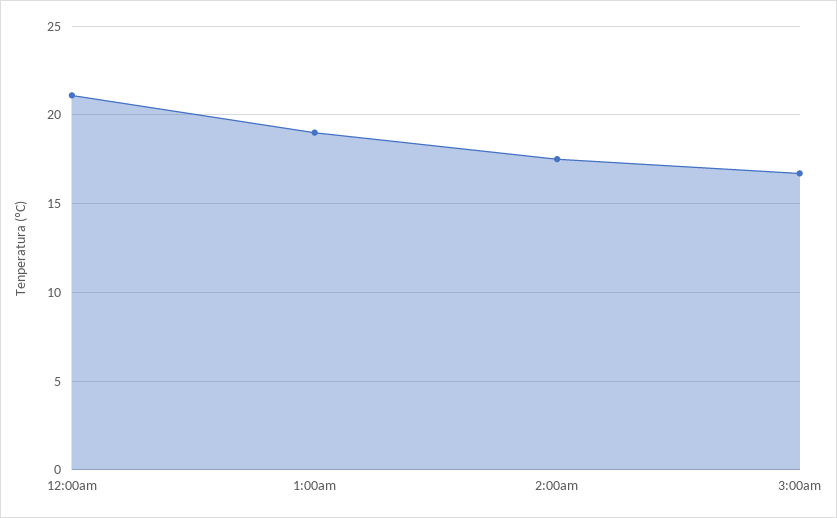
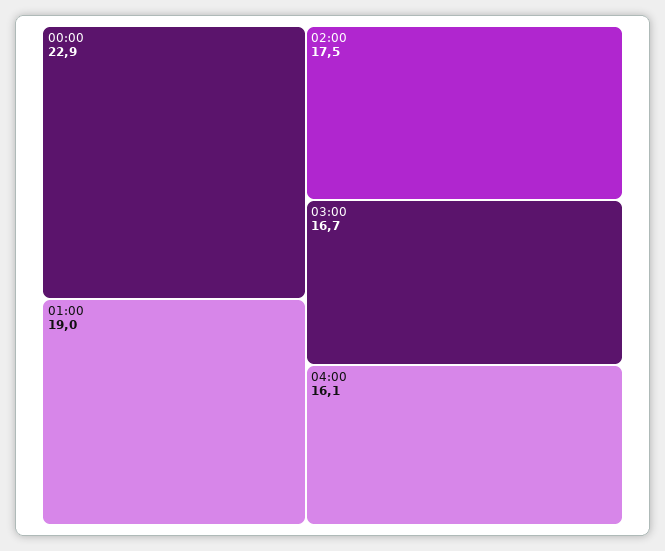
12:00am: 21 -> 22.9
04:00: none -> 16.1

